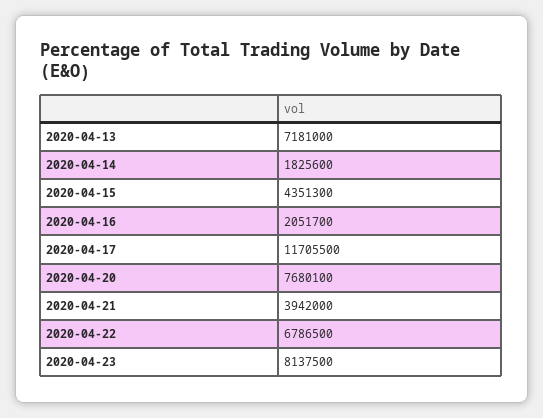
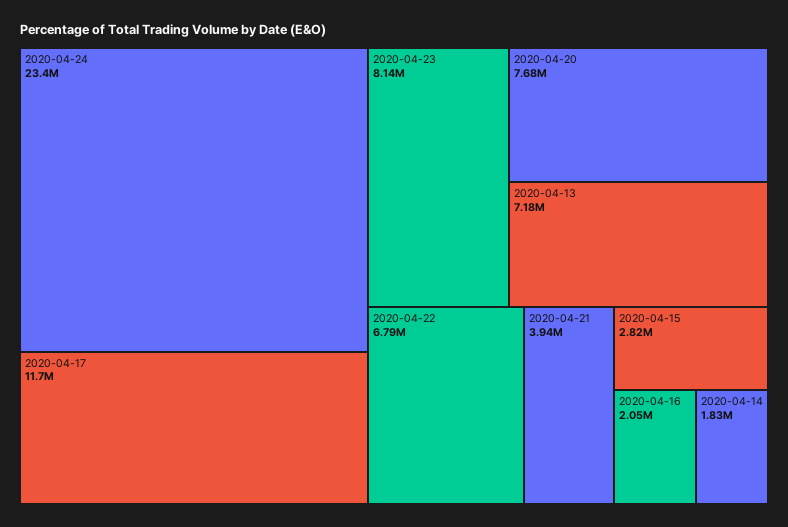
2020-04-15: 4351300 -> 2820000
2020-04-24: none -> 23400000

